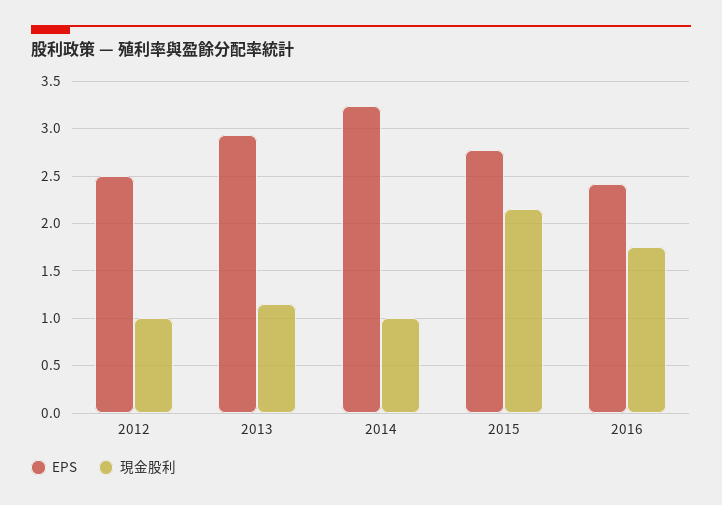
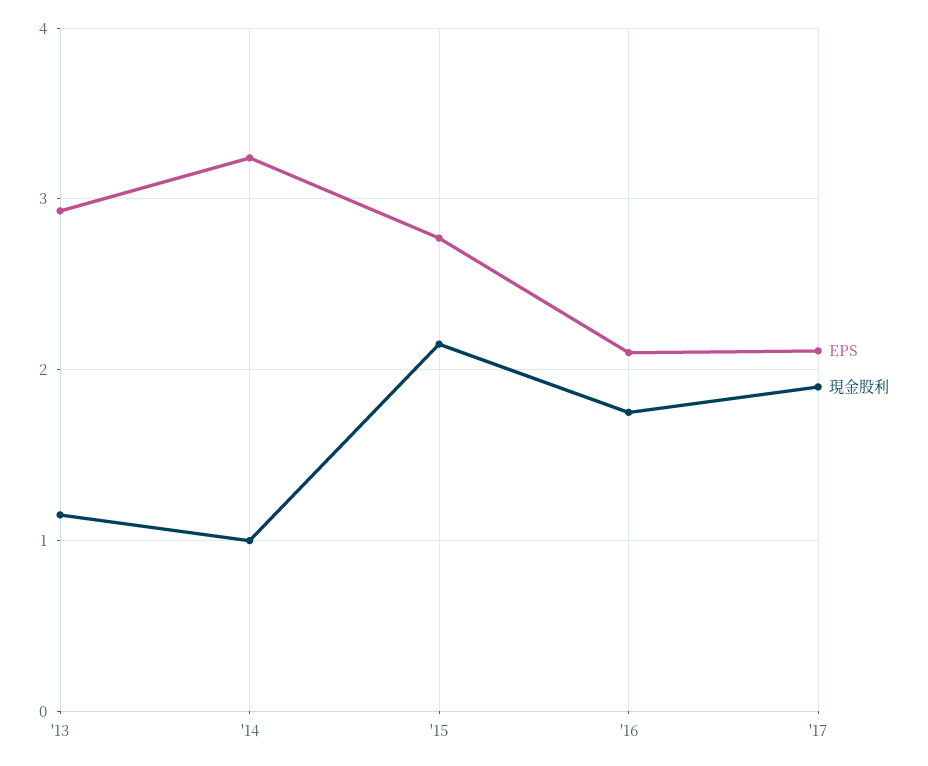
EPS, 2012: 2.5 -> none
現金股利, 2012: 1 -> none
EPS, 2016: 2.4 -> 2.1
EPS, '17: none -> 2.1
現金股利, '17: none -> 1.9

